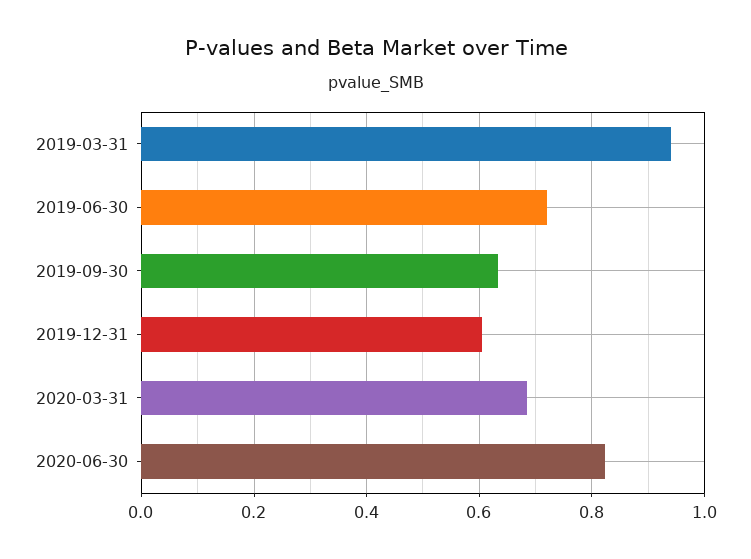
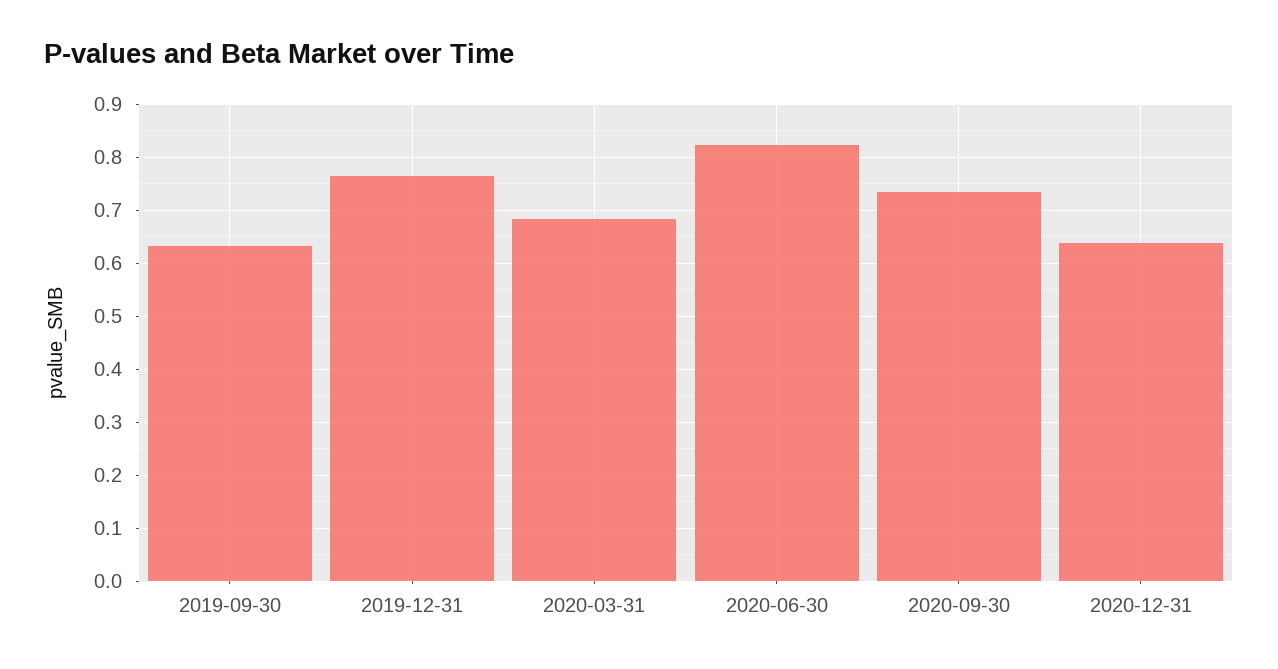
2019-03-31: 0.94 -> none
2019-06-30: 0.72 -> none
2019-12-31: 0.6 -> 0.76
2020-09-30: none -> 0.74
2020-12-31: none -> 0.64

